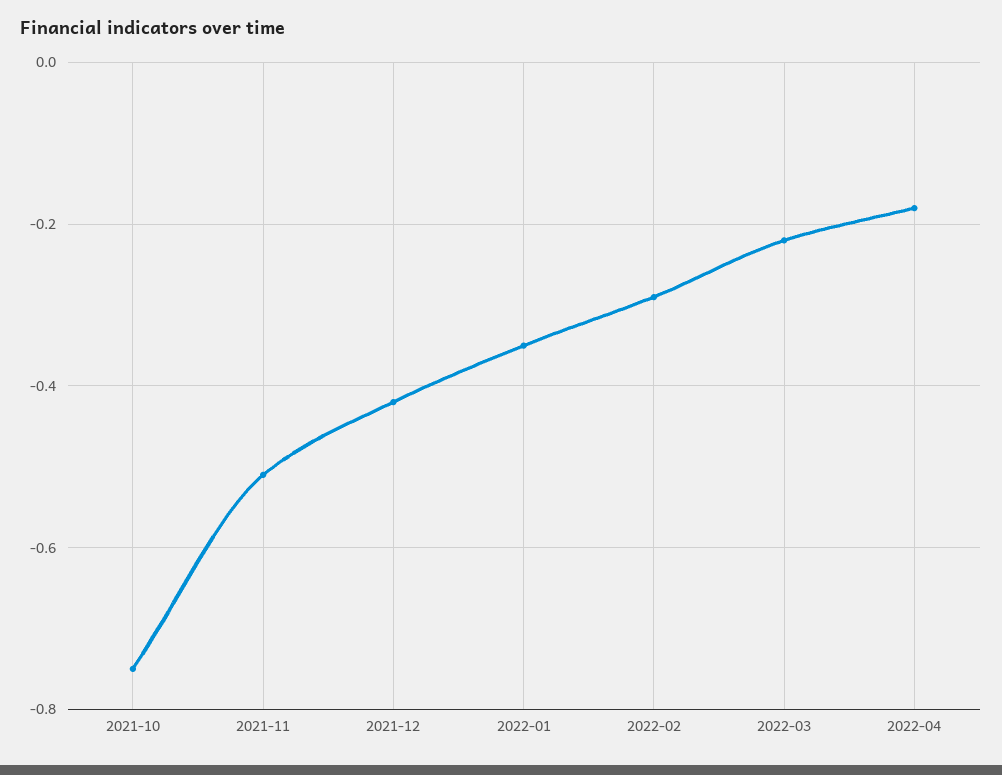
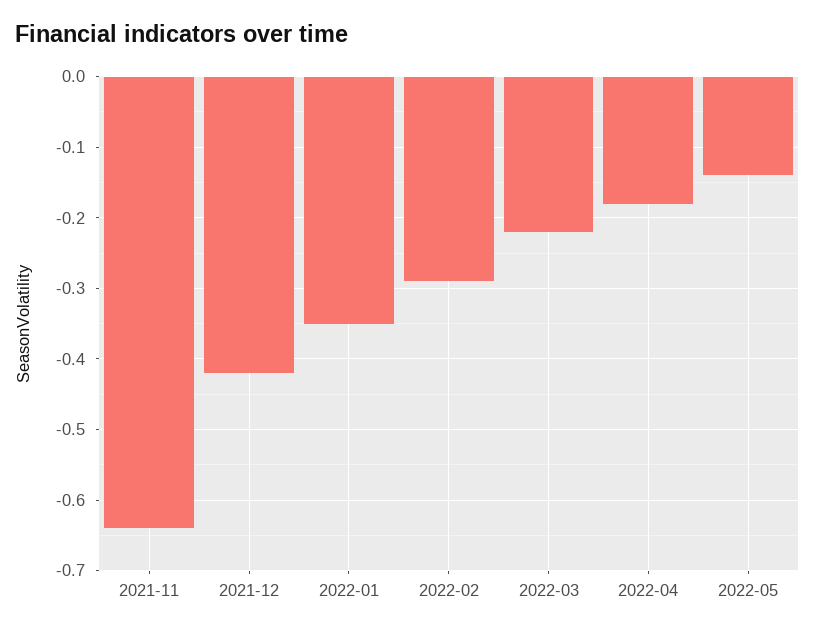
2021-10: -0.75 -> none
2021-11: -0.5 -> -0.64
2022-05: none -> -0.14

